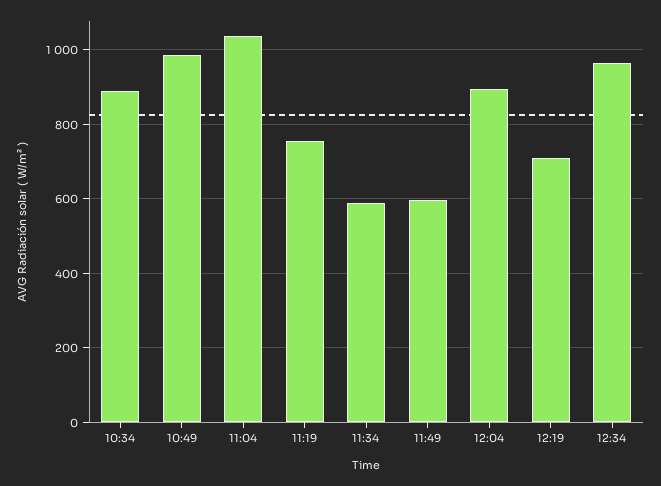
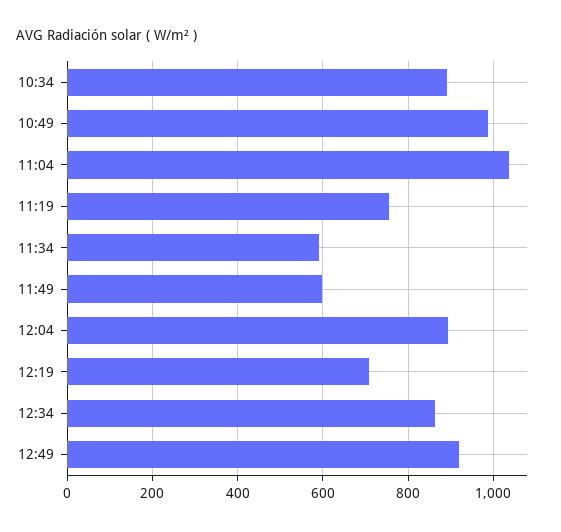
12:34: 960 -> 860
12:49: none -> 920

